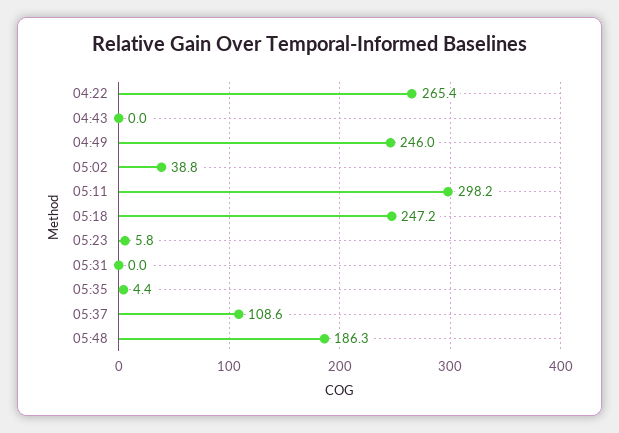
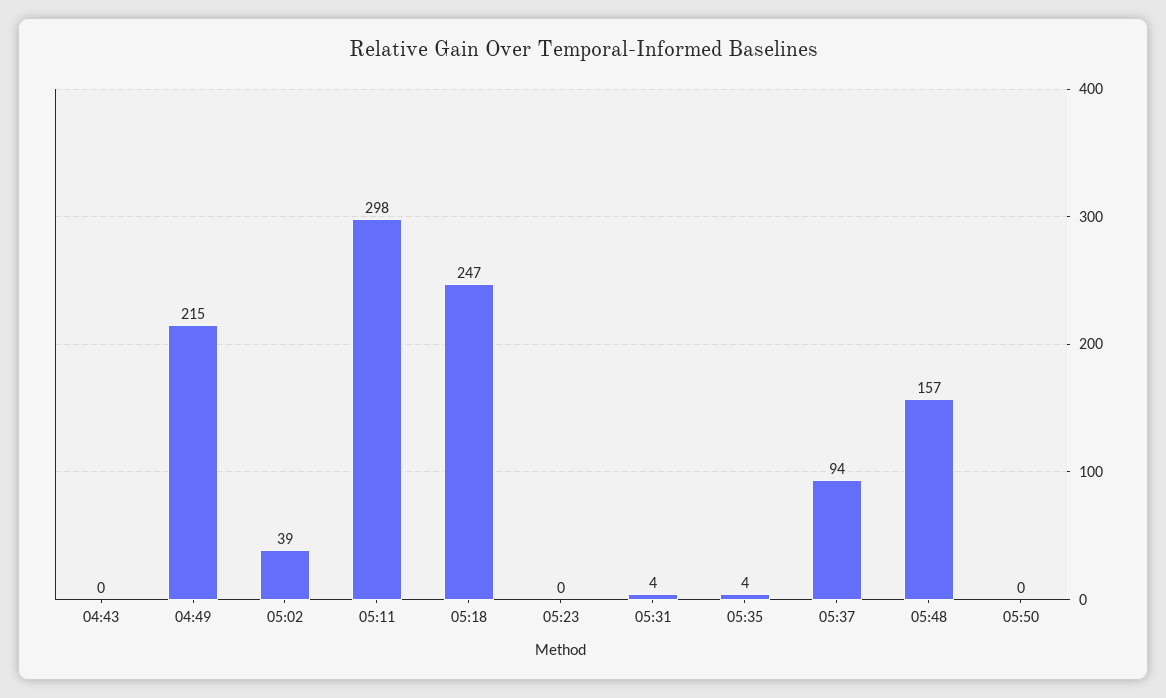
04:22: 265.4 -> none
04:49: 246 -> 215
05:23: 5.8 -> 0
05:31: 0 -> 4
05:37: 108.6 -> 94
05:48: 186.3 -> 157
05:50: none -> 0

